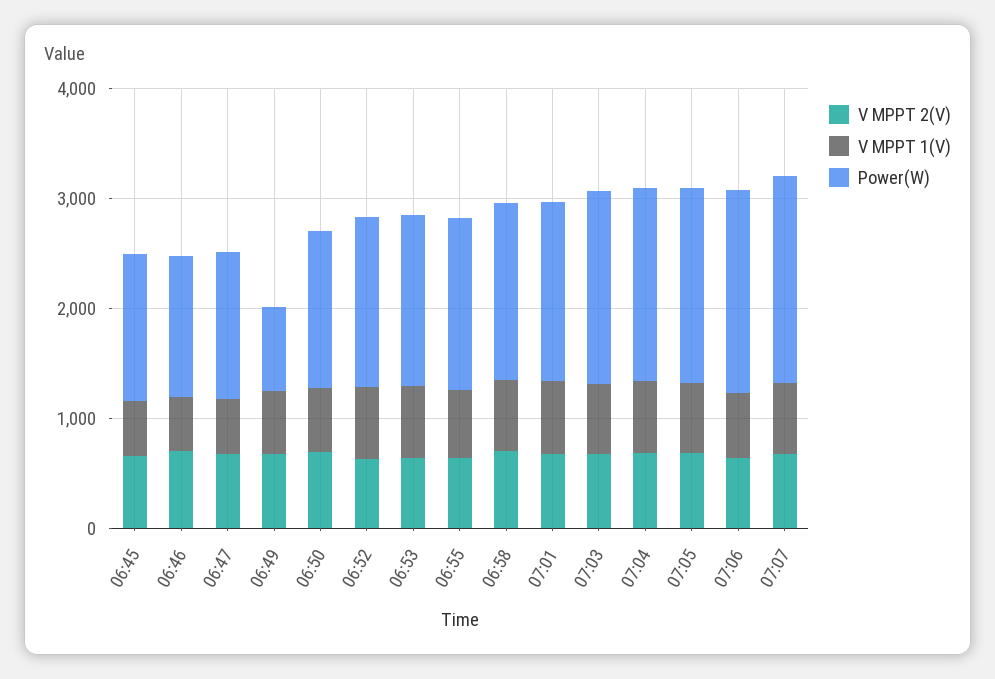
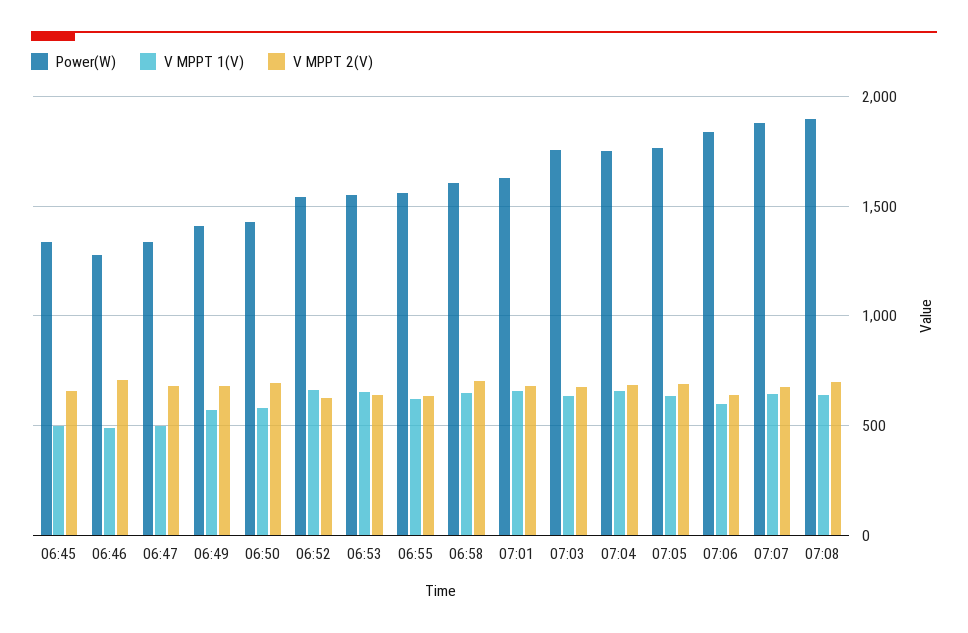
Power(W), 06:49: 800 -> 1400
Power(W), 07:08: none -> 1900
V MPPT 1(V), 07:08: none -> 650
V MPPT 2(V), 07:08: none -> 700

